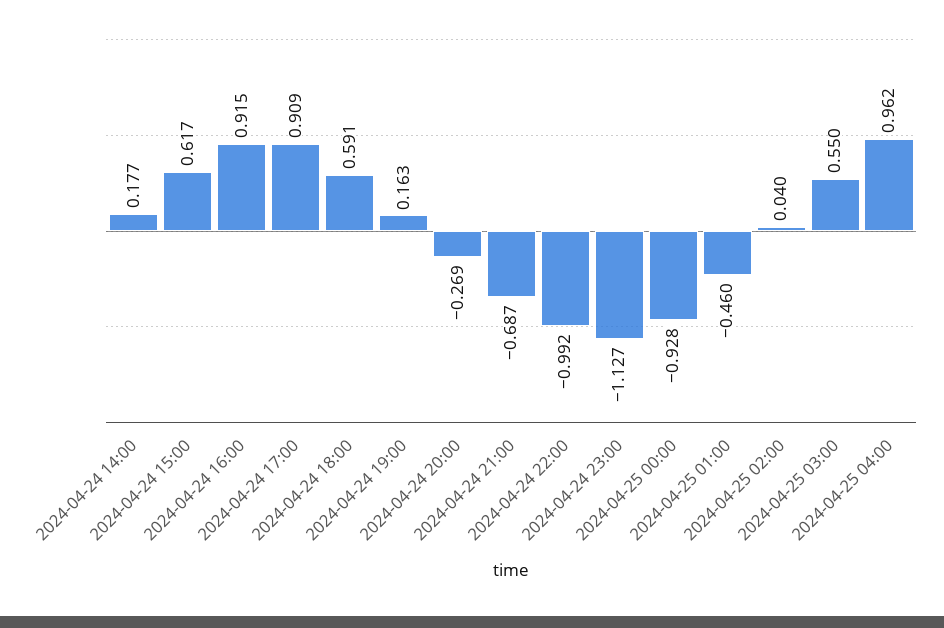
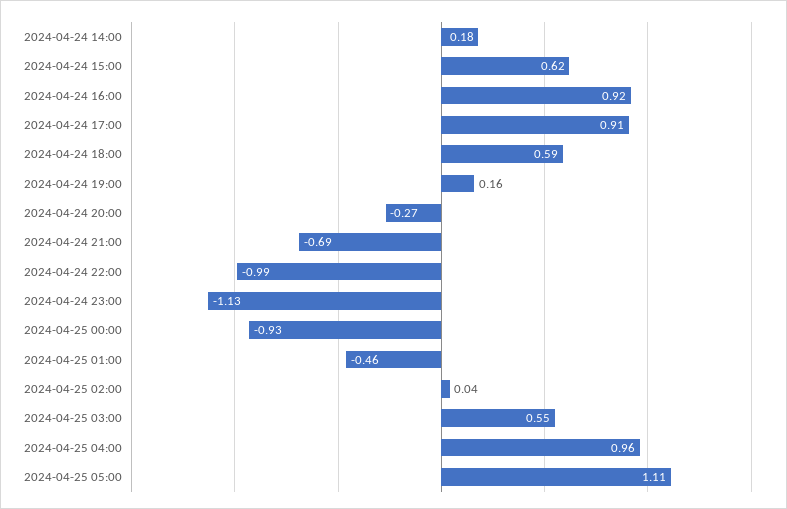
2024-04-25 05:00: none -> 1.11

